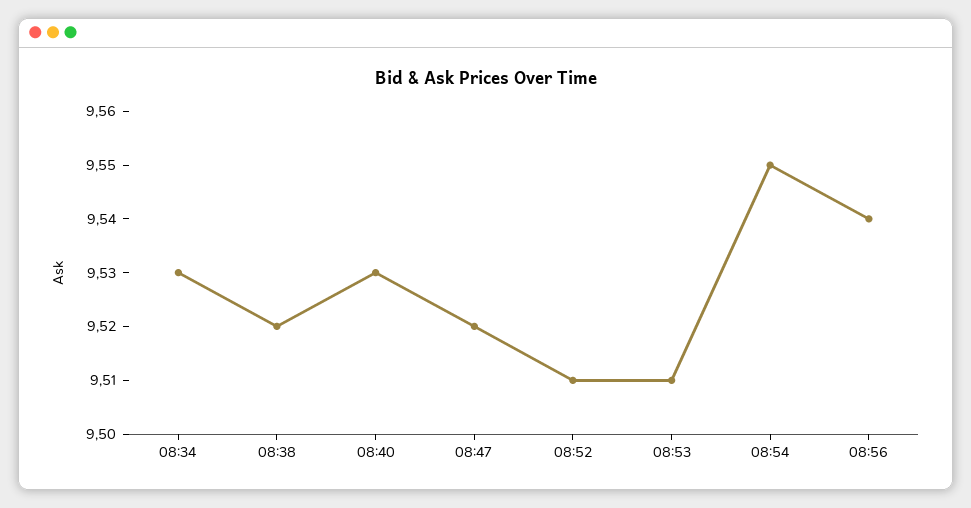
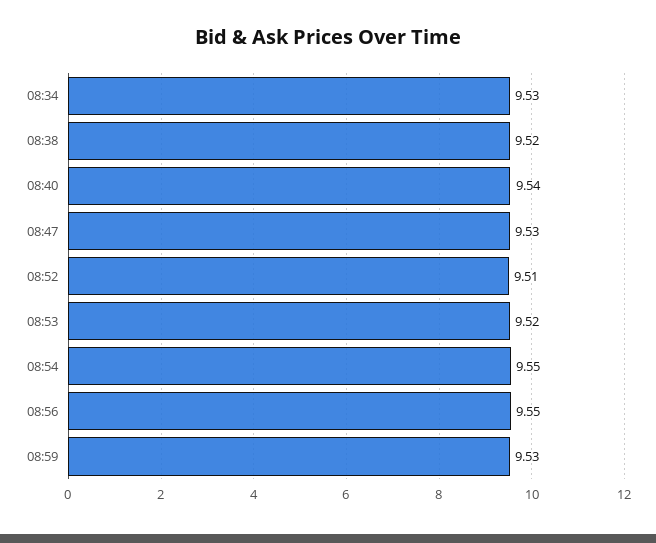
08:40: 9.53 -> 9.54
08:47: 9.52 -> 9.53
08:53: 9.51 -> 9.52
08:56: 9.54 -> 9.55
08:59: none -> 9.53

